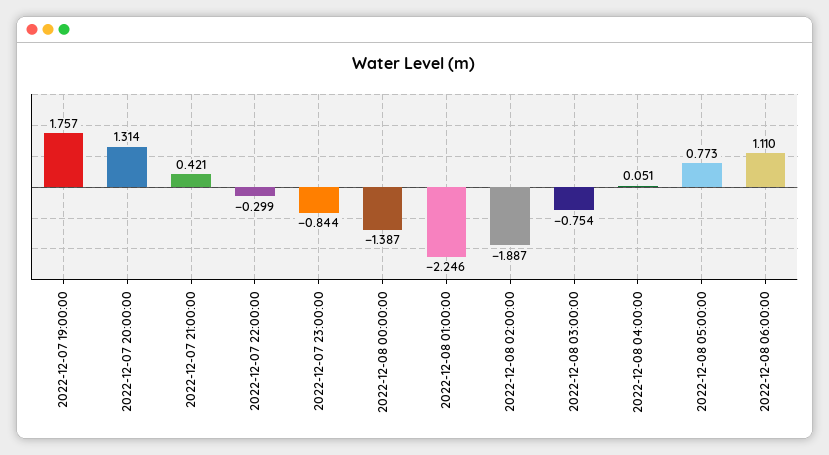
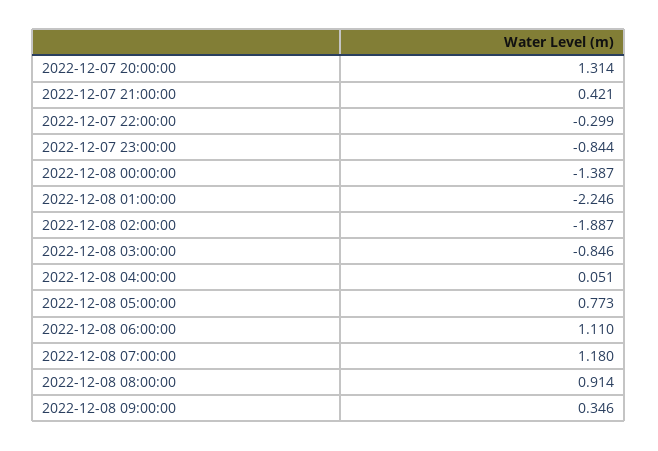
2022-12-07 19:00:00: 1.757 -> none
2022-12-08 03:00:00: -0.754 -> -0.846
2022-12-08 07:00:00: none -> 1.18
2022-12-08 08:00:00: none -> 0.914
2022-12-08 09:00:00: none -> 0.346

